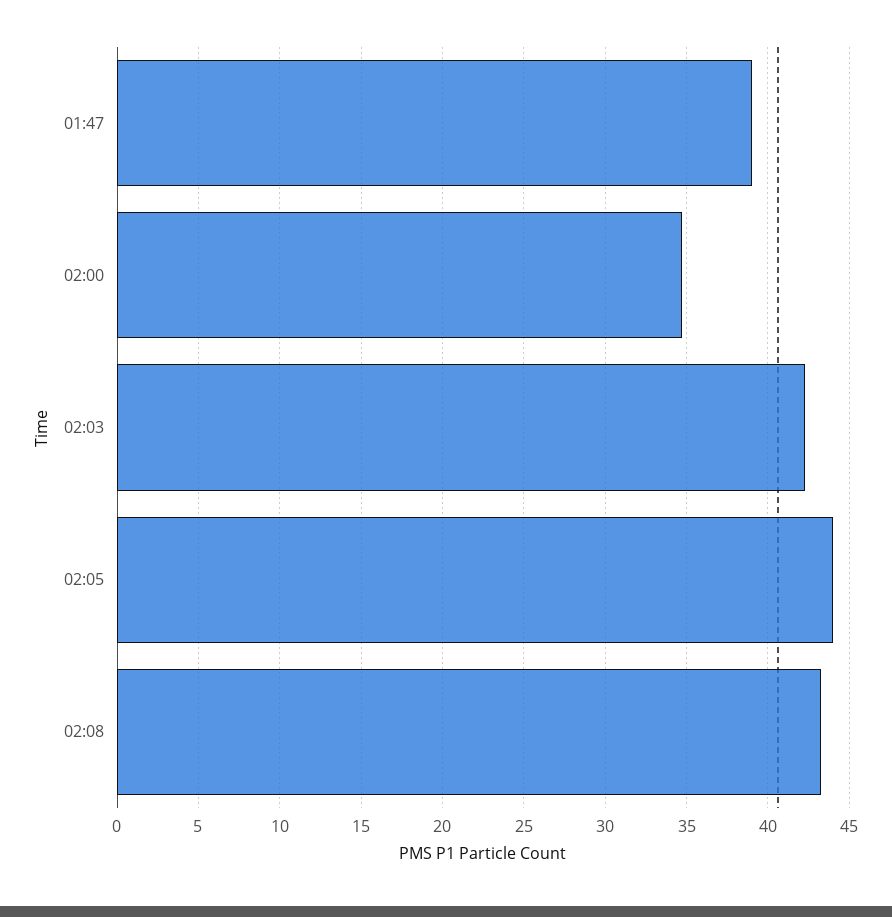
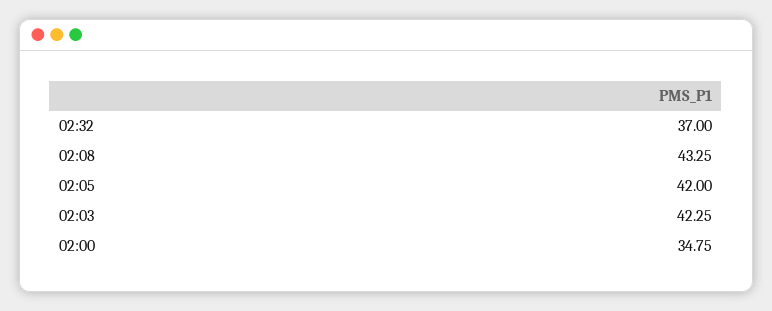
01:47: 39 -> none
02:05: 44 -> 42
02:32: none -> 37

